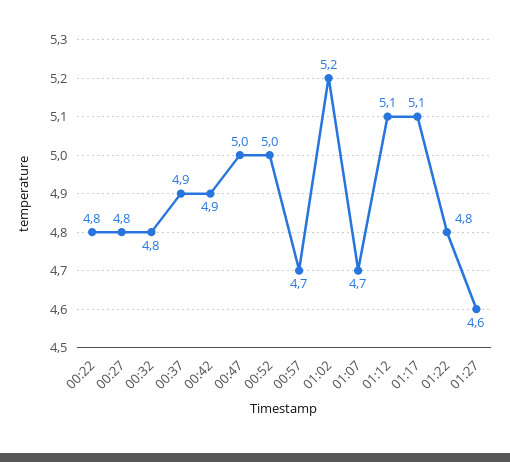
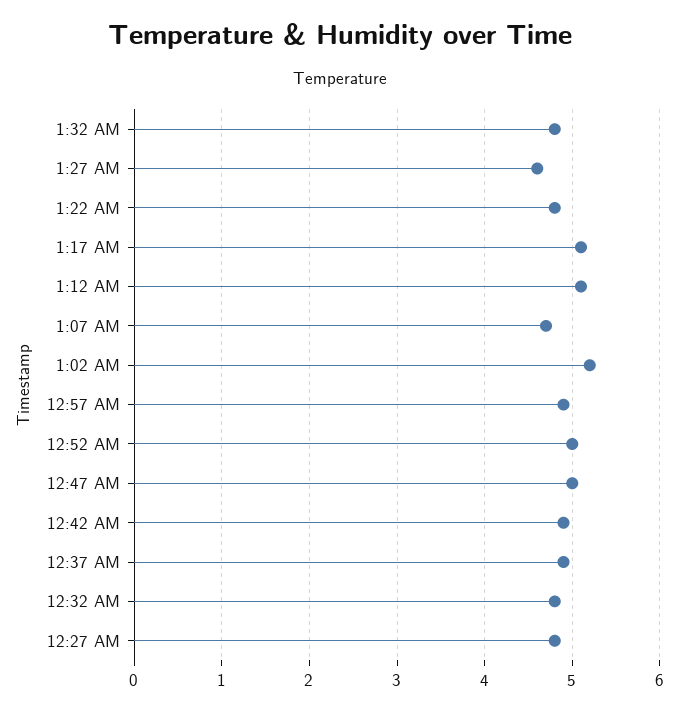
00:22: 4.8 -> none
00:57: 4.7 -> 4.9
1:32 AM: none -> 4.8

